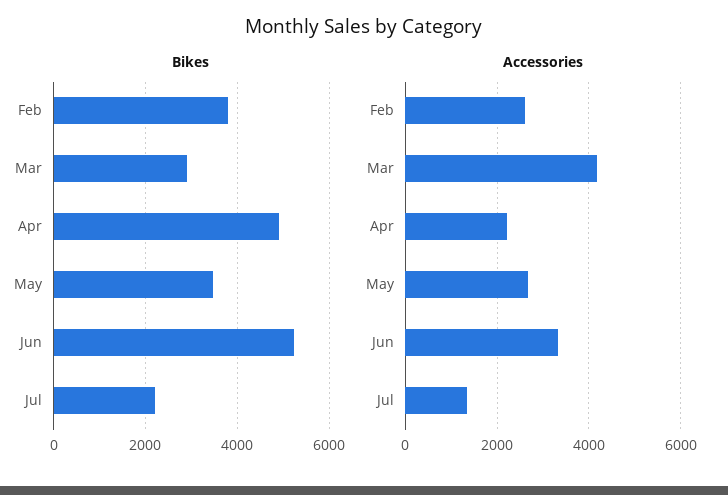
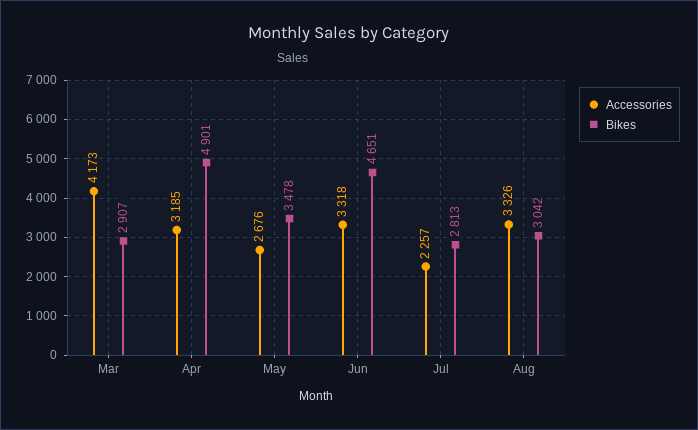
Bikes, Feb: 3800 -> none
Bikes, Jun: 5200 -> 4651
Bikes, Jul: 2200 -> 2813
Accessories, Feb: 2600 -> none
Accessories, Apr: 2200 -> 3185
Accessories, Jul: 1400 -> 2257
Accessories, Aug: none -> 3326
Bikes, Aug: none -> 3042

